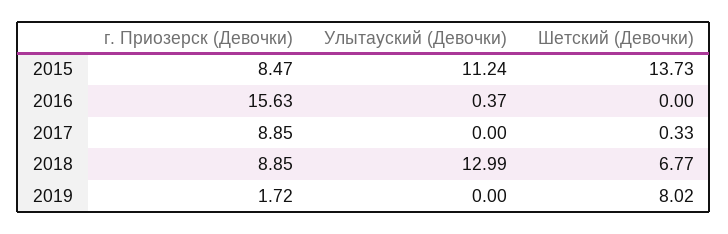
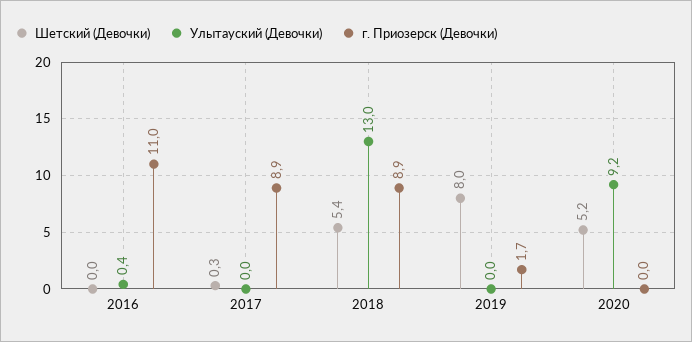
г. Приозерск (Девочки), 2015: 8.47 -> none
Улытауский (Девочки), 2015: 11.24 -> none
Шетский (Девочки), 2015: 13.73 -> none
г. Приозерск (Девочки), 2016: 15.63 -> 11
Шетский (Девочки), 2018: 6.77 -> 5.4
Шетский (Девочки), 2020: none -> 5.2
Улытауский (Девочки), 2020: none -> 9.2
г. Приозерск (Девочки), 2020: none -> 0

